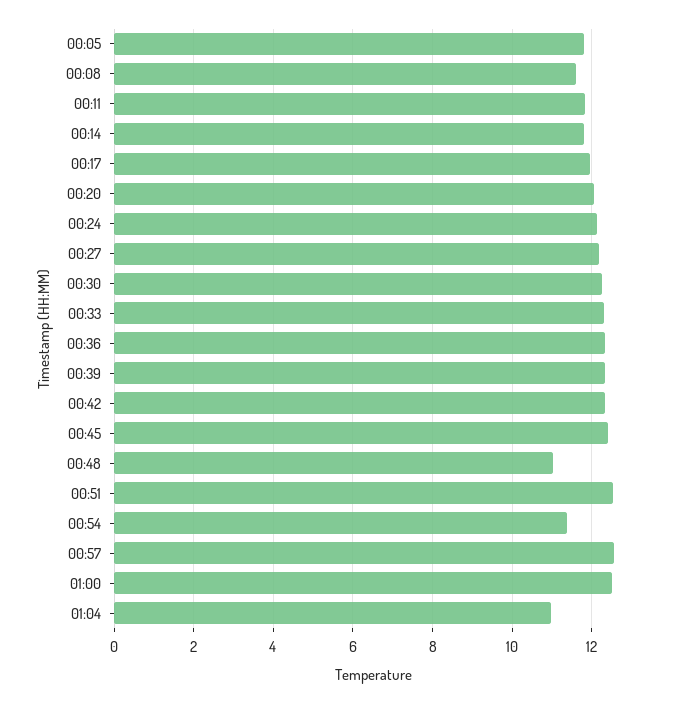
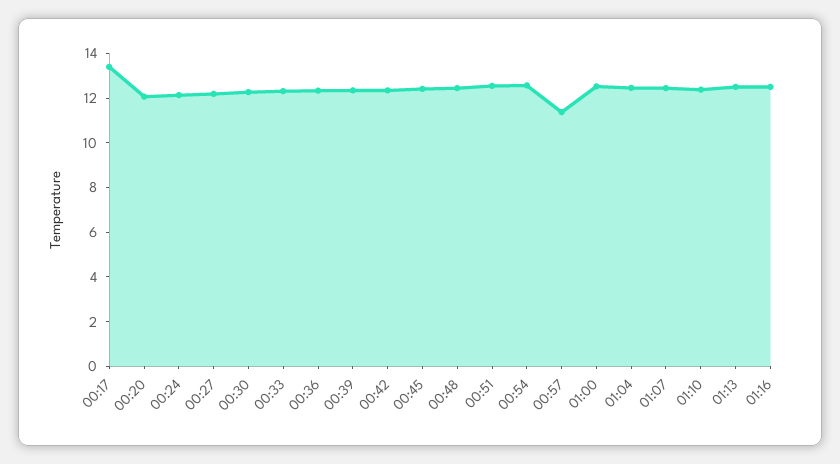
00:05: 11.8 -> none
00:08: 11.6 -> none
00:11: 11.8 -> none
00:14: 11.8 -> none
00:17: 12 -> 13.5
00:48: 11 -> 12.5
00:54: 11.4 -> 12.5
00:57: 12.6 -> 11.5
01:04: 11 -> 12.5
01:07: none -> 12.5
01:10: none -> 12.5
01:13: none -> 12.5
01:16: none -> 12.5

